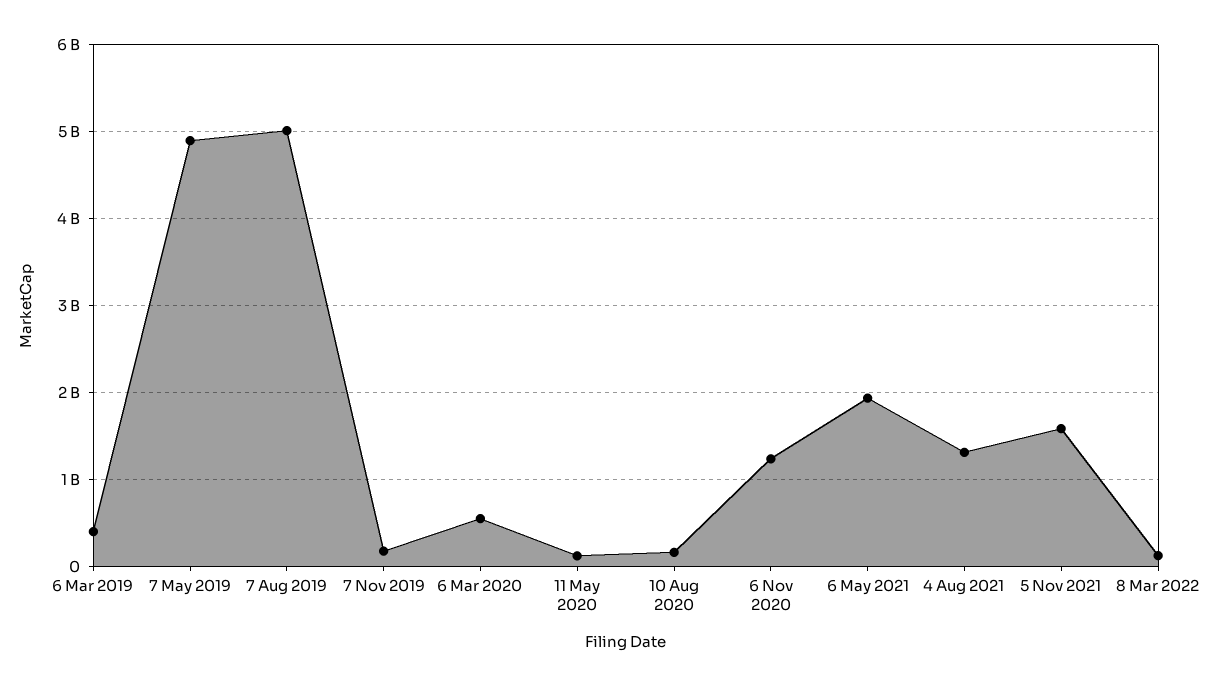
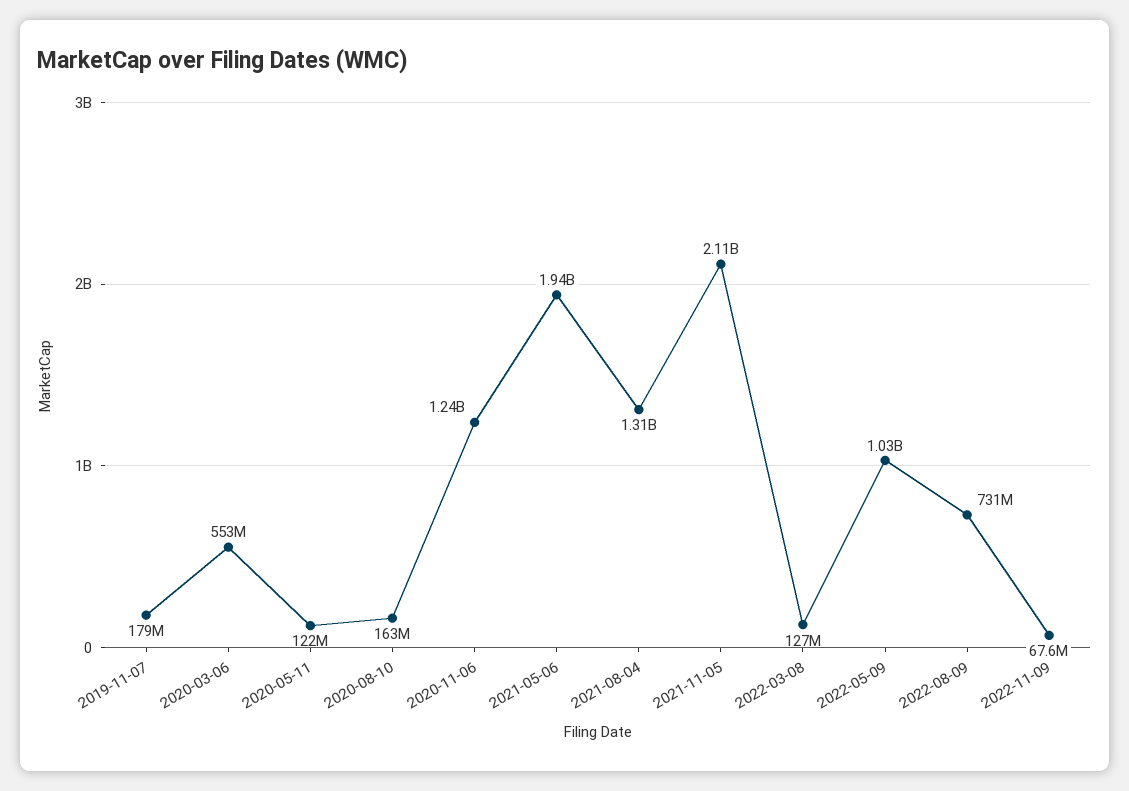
6 Mar 2019: 400000000 -> none
7 May 2019: 4900000000 -> none
7 Aug 2019: 5000000000 -> none
5 Nov 2021: 1600000000 -> 2110000000
2022-05-09: none -> 1030000000
2022-08-09: none -> 731000000
2022-11-09: none -> 67600000

